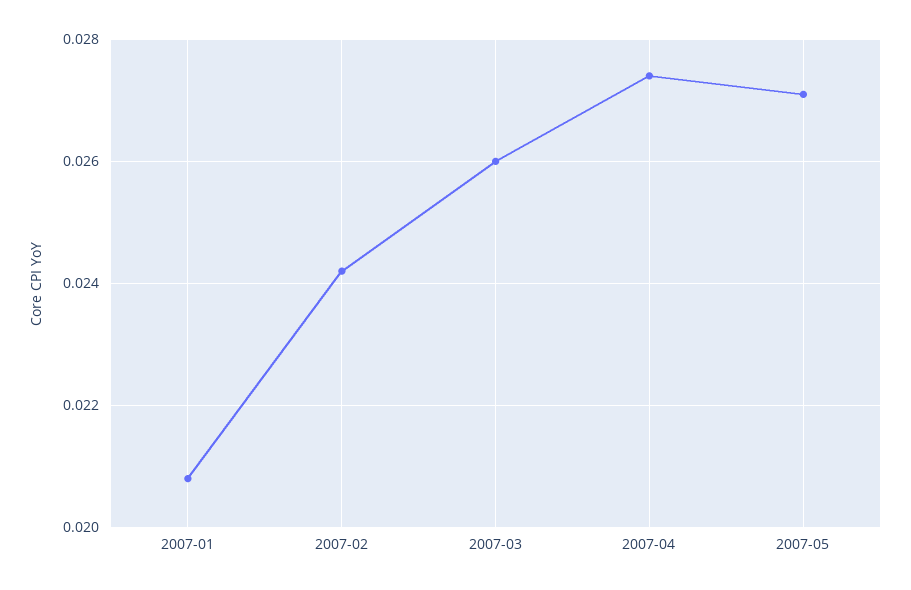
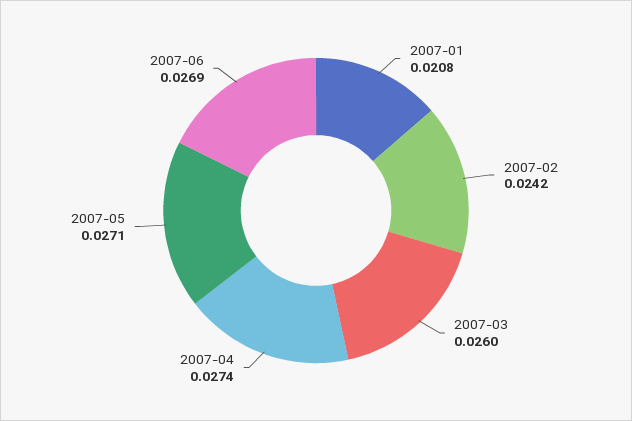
2007-06: none -> 0.0269

